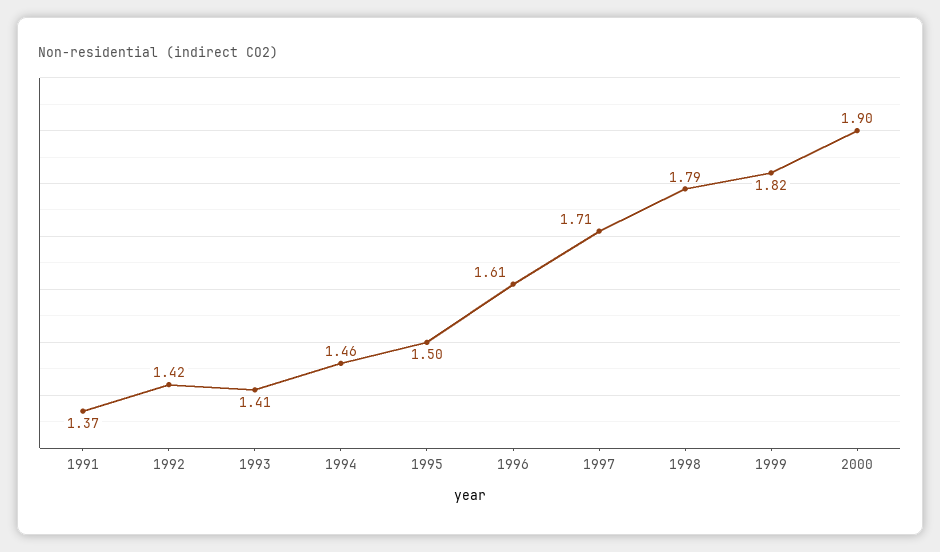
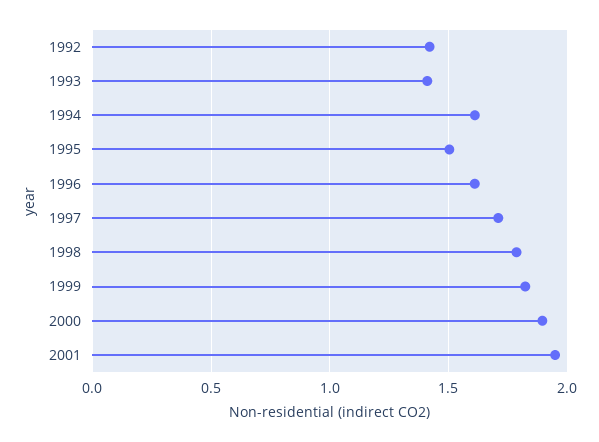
1991: 1.37 -> none
1994: 1.46 -> 1.6
2001: none -> 1.95

